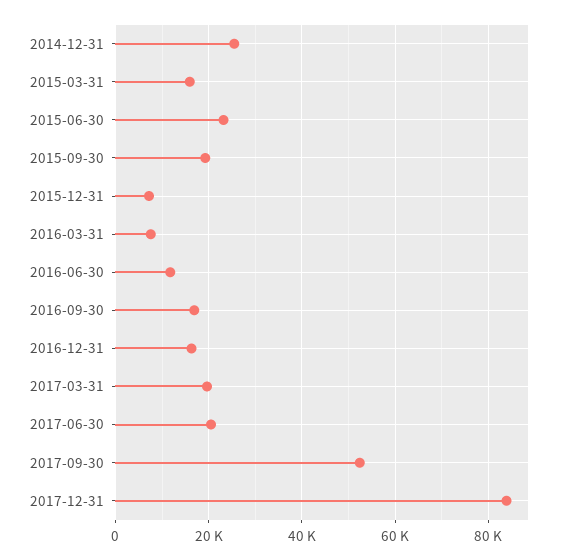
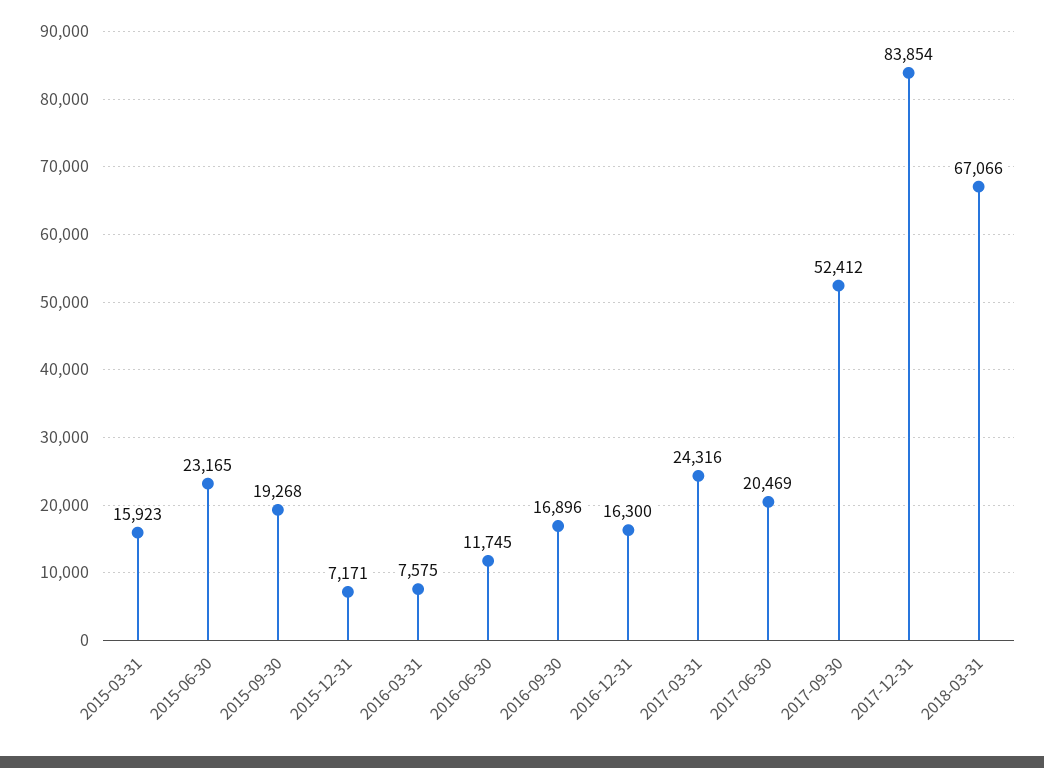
2014-12-31: 26000 -> none
2017-03-31: 20000 -> 24316
2018-03-31: none -> 67066

